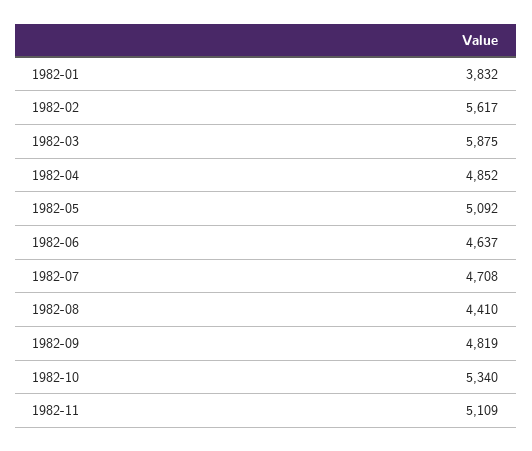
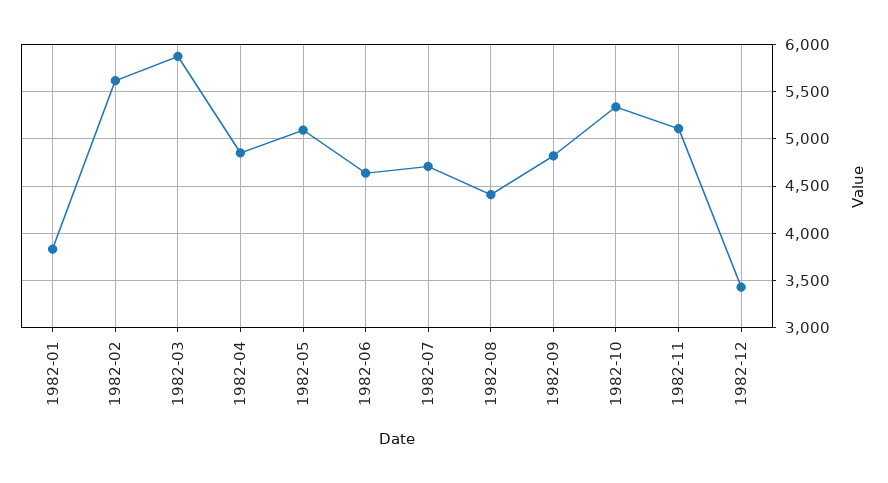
1982-12: none -> 3400

